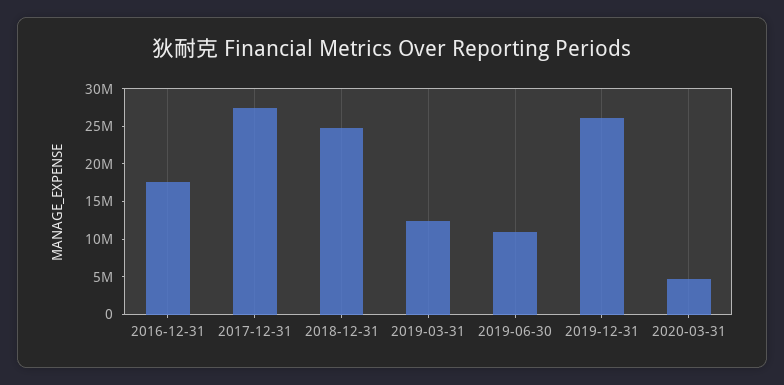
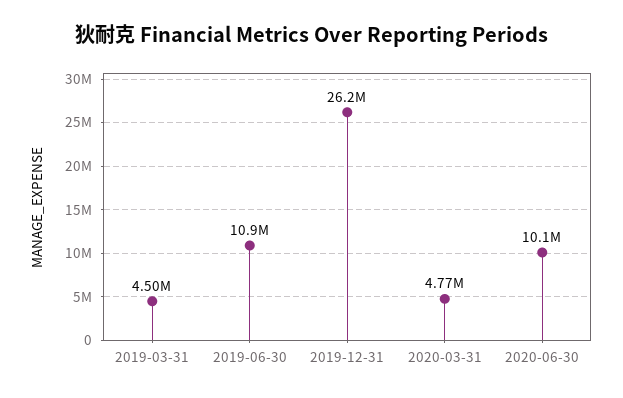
2016-12-31: 17500000 -> none
2017-12-31: 27500000 -> none
2018-12-31: 25000000 -> none
2019-03-31: 12500000 -> 4500000
2020-06-30: none -> 10100000

